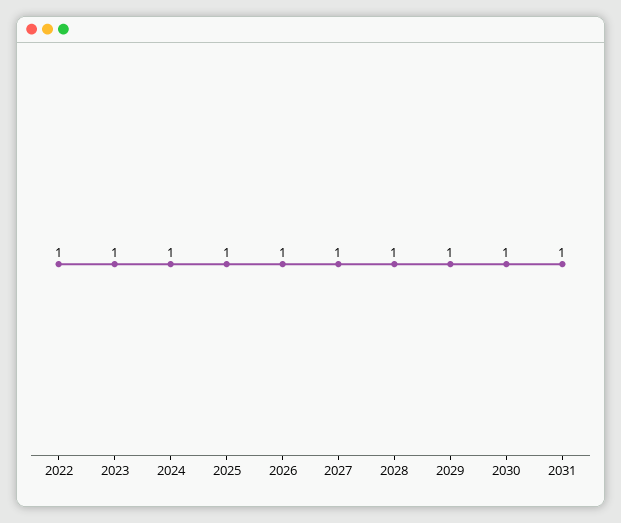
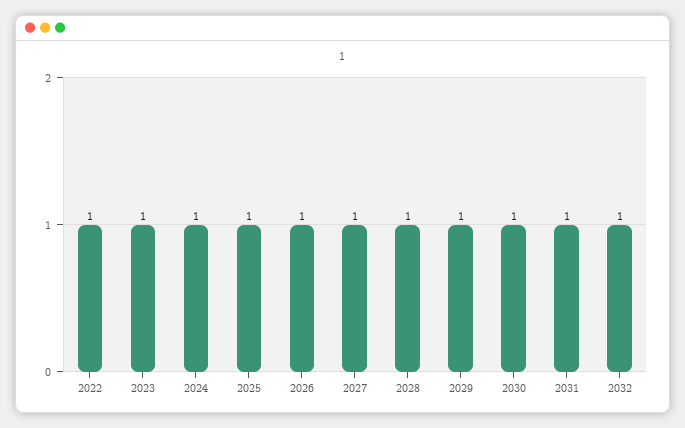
2032: none -> 1

